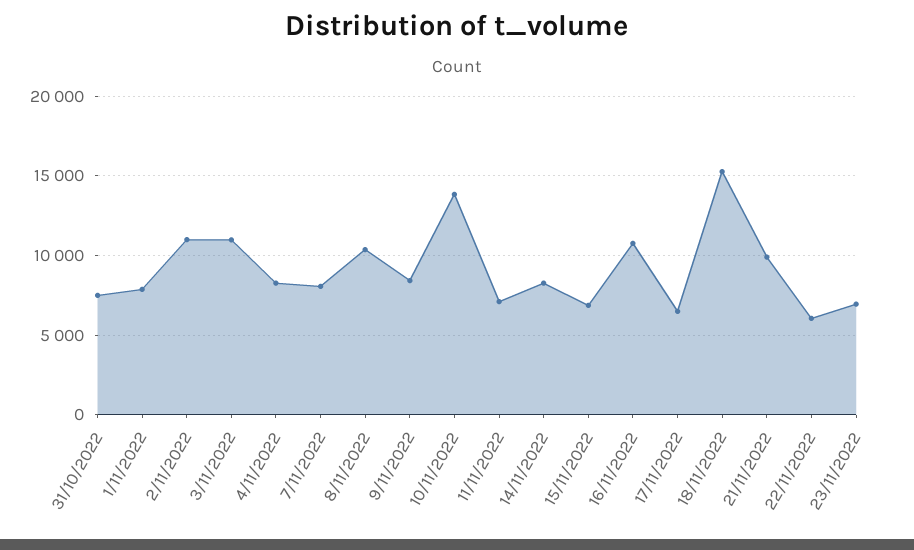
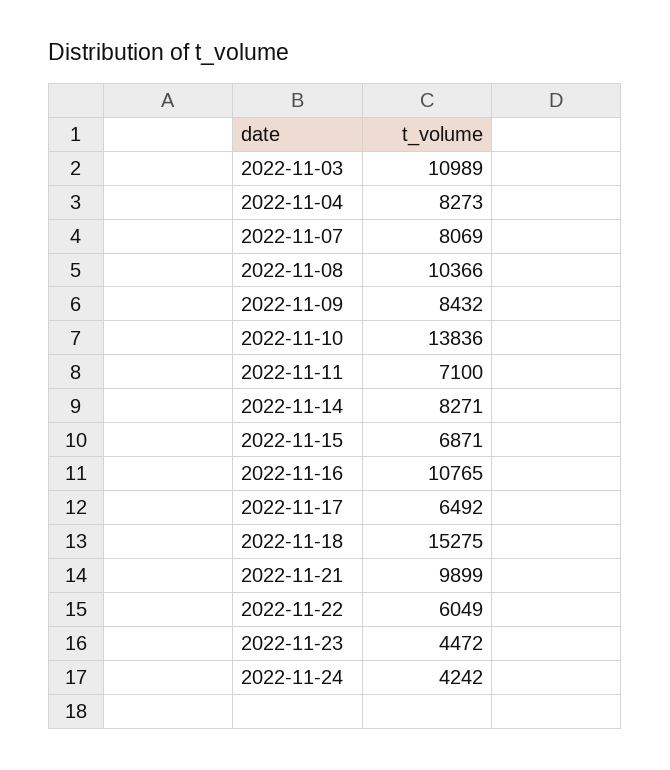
31/10/2022: 7500 -> none
1/11/2022: 8000 -> none
2/11/2022: 11000 -> none
23/11/2022: 7000 -> 4472
2022-11-24: none -> 4242

